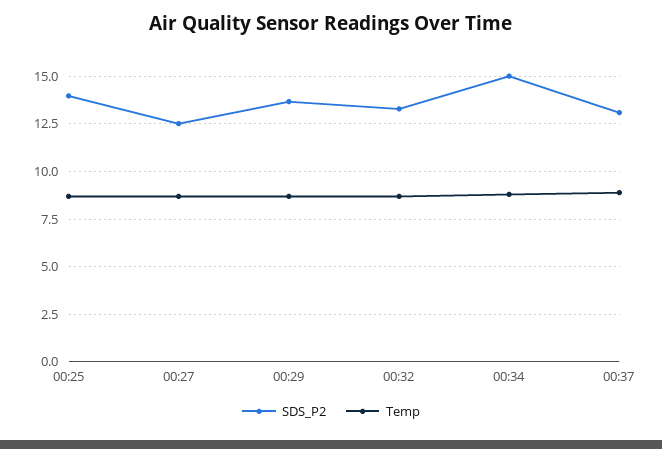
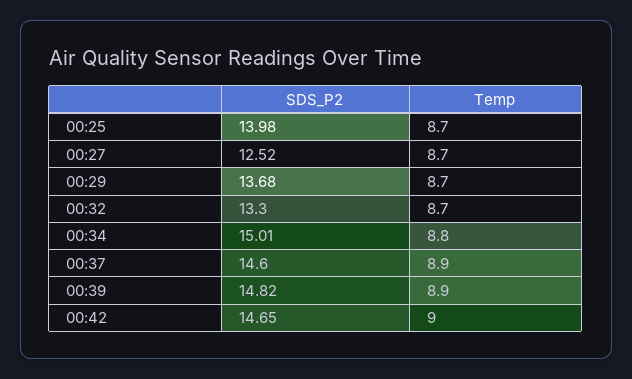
SDS_P2, 00:37: 13 -> 14.6
SDS_P2, 00:39: none -> 14.82
Temp, 00:39: none -> 8.9
SDS_P2, 00:42: none -> 14.65
Temp, 00:42: none -> 9

